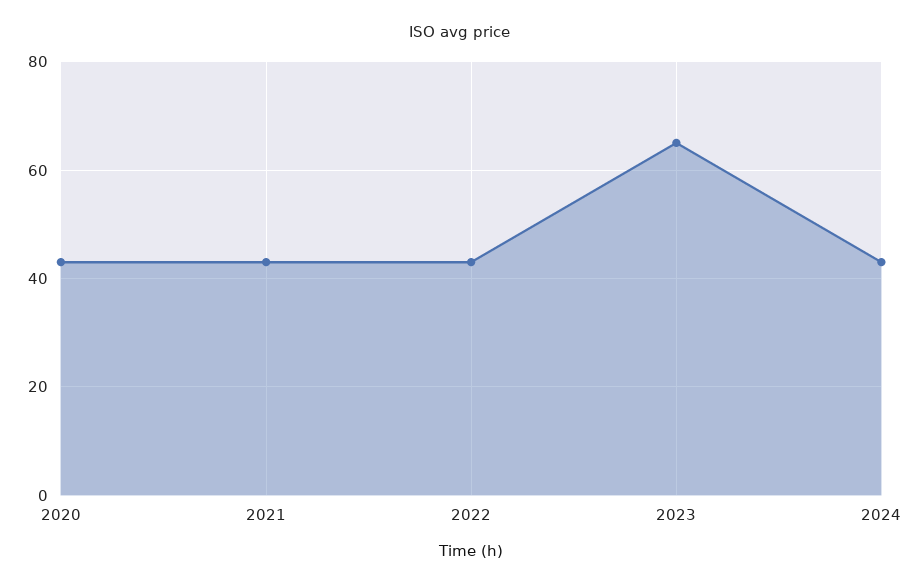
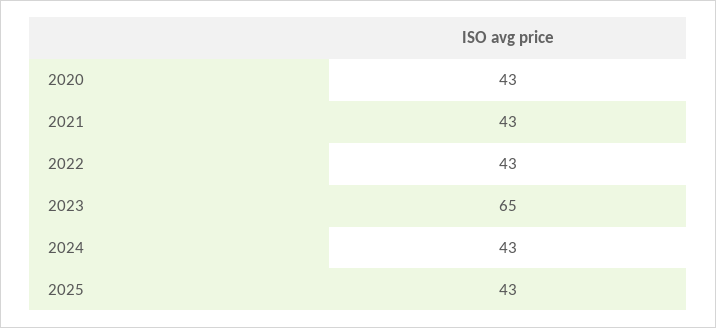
2025: none -> 43

